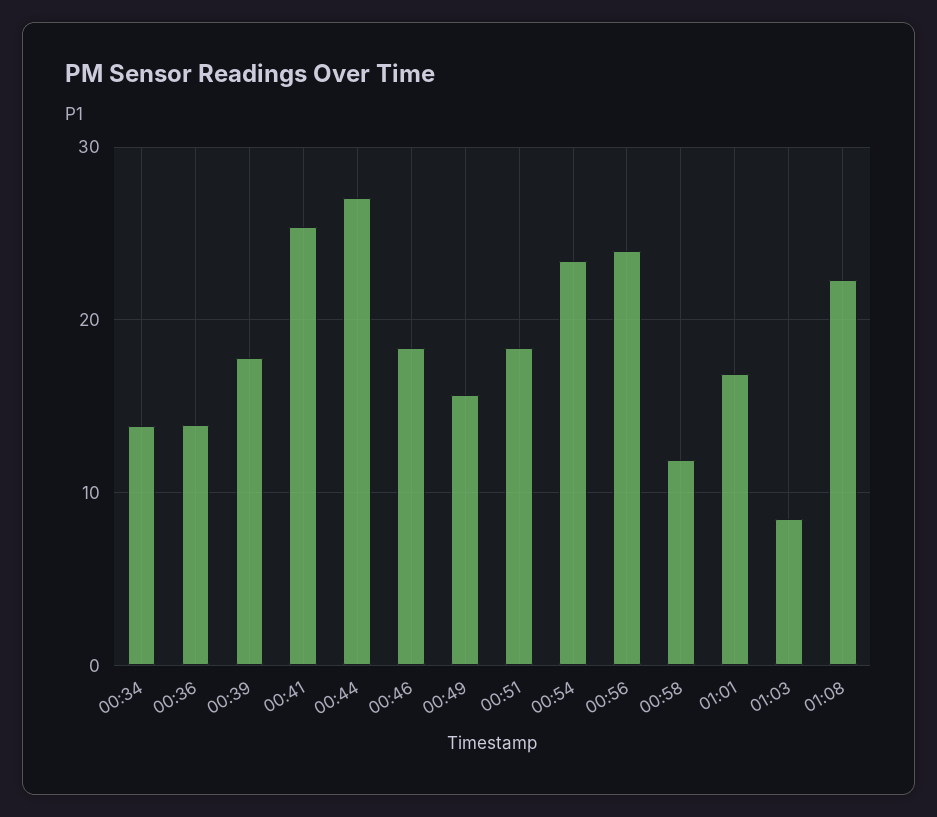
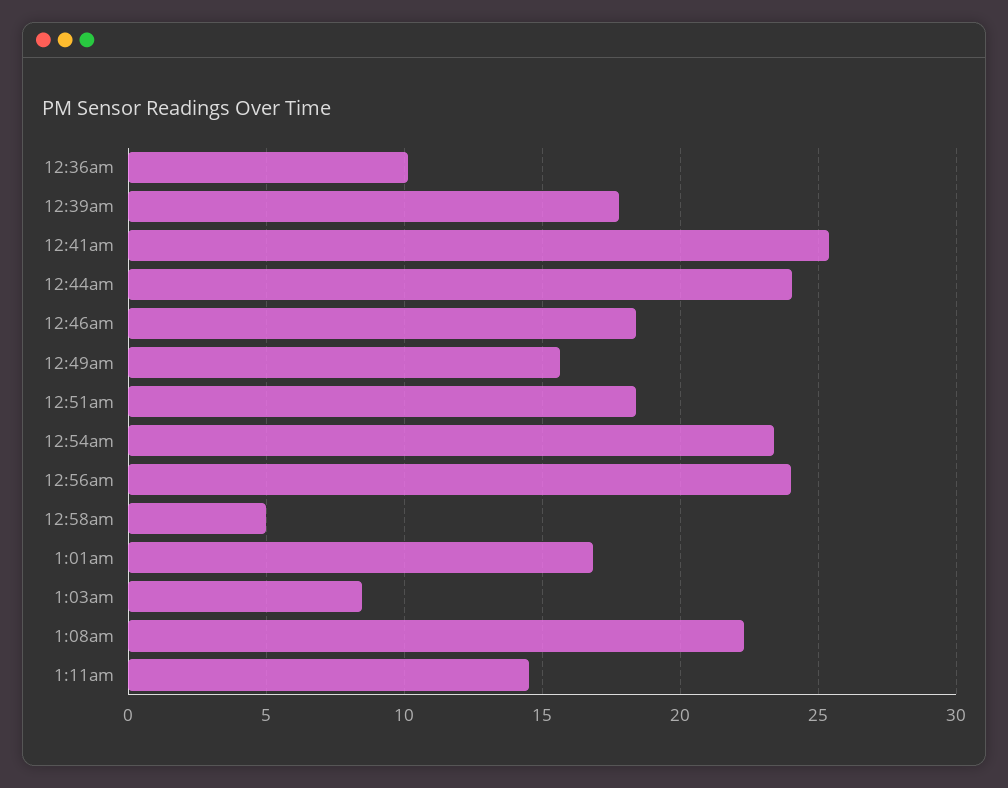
00:34: 14 -> none
00:36: 14 -> 10
00:44: 27 -> 24
00:58: 12 -> 5
1:11am: none -> 14.5

